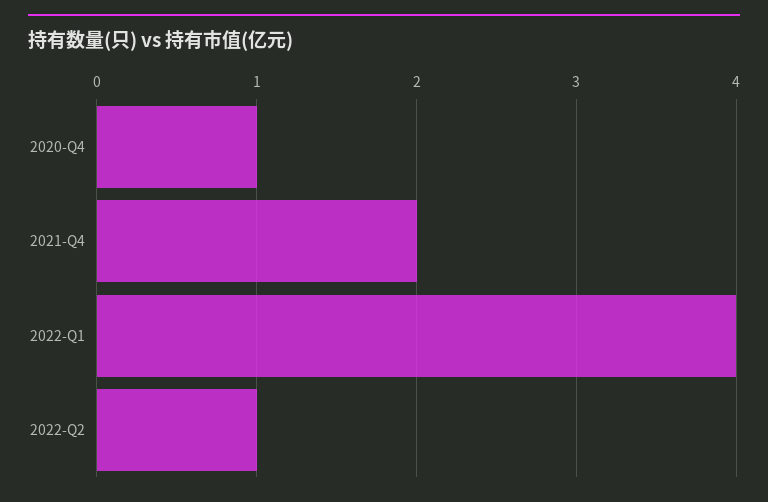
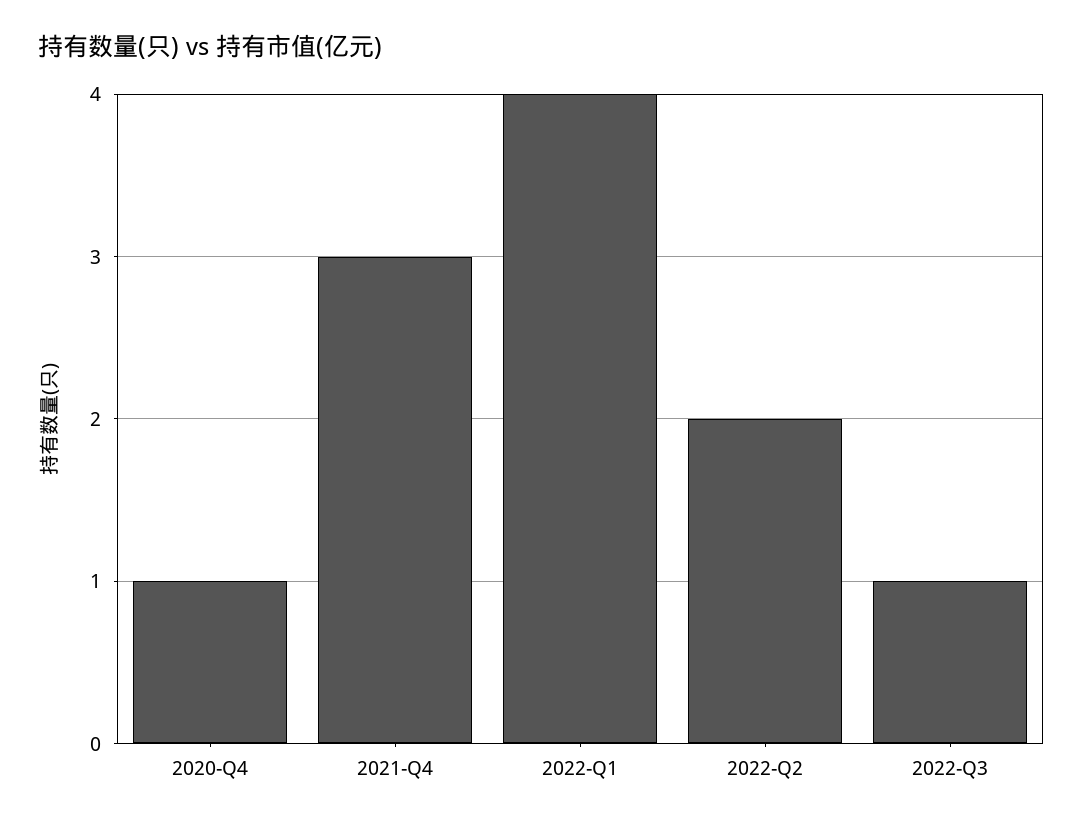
2021-Q4: 2 -> 3
2022-Q2: 1 -> 2
2022-Q3: none -> 1

